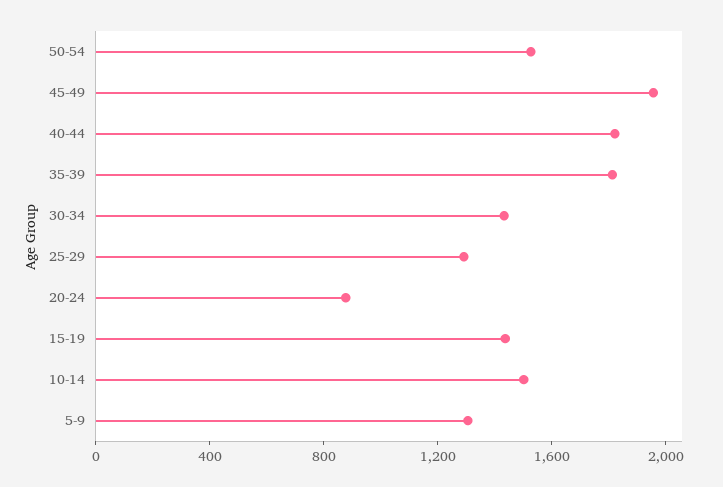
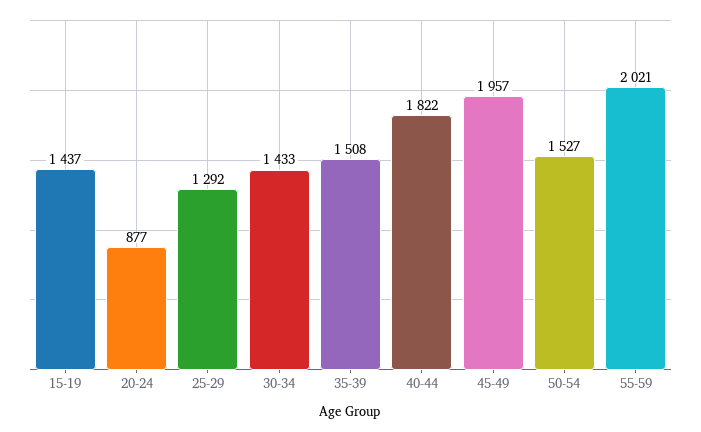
35-39: 1800 -> 1508
10-14: 1500 -> none
5-9: 1300 -> none
55-59: none -> 2021

